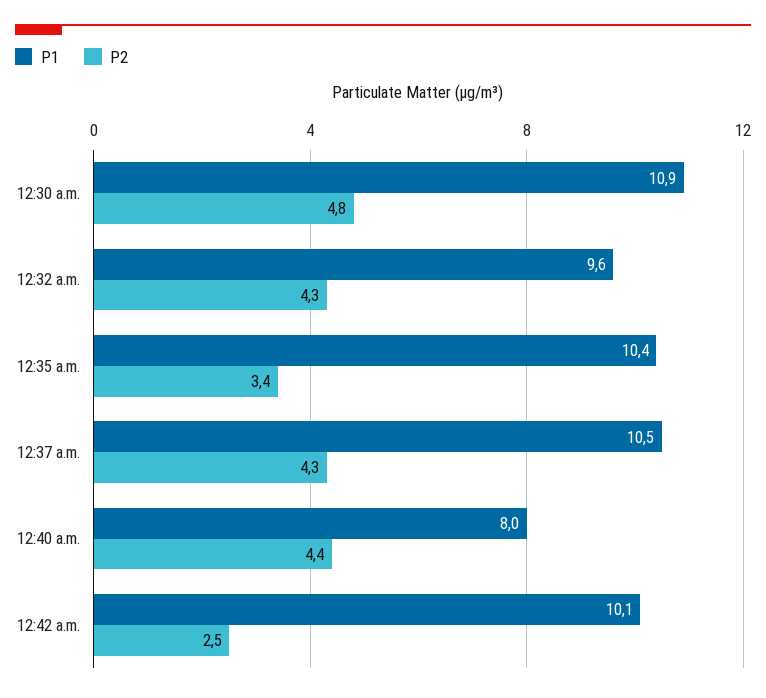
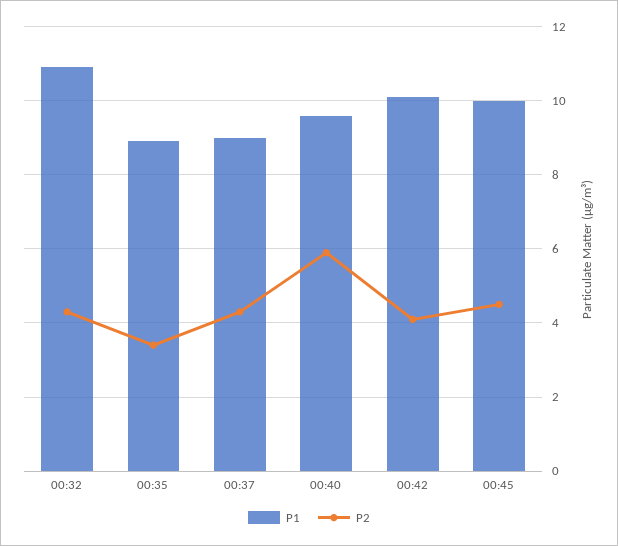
P1, 12:30 a.m.: 10.9 -> none
P2, 12:30 a.m.: 4.8 -> none
P1, 12:32 a.m.: 9.6 -> 11
P1, 12:35 a.m.: 10.4 -> 9
P1, 12:37 a.m.: 10.5 -> 9
P1, 12:40 a.m.: 8 -> 9.5
P2, 12:40 a.m.: 4.4 -> 6
P2, 12:42 a.m.: 2.5 -> 4
P1, 00:45: none -> 10
P2, 00:45: none -> 4.5

